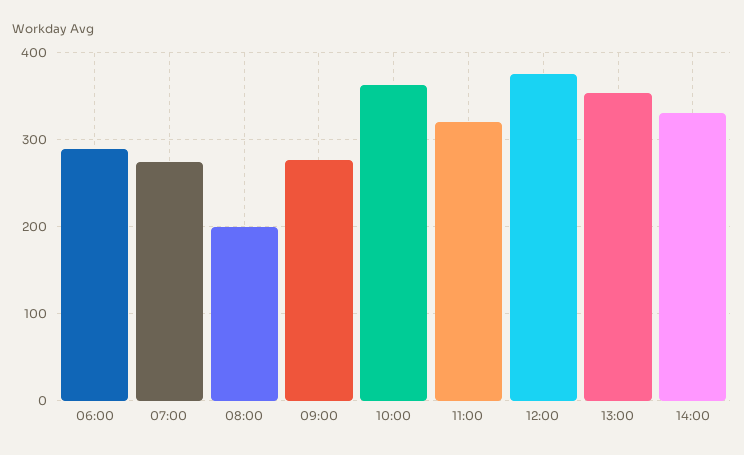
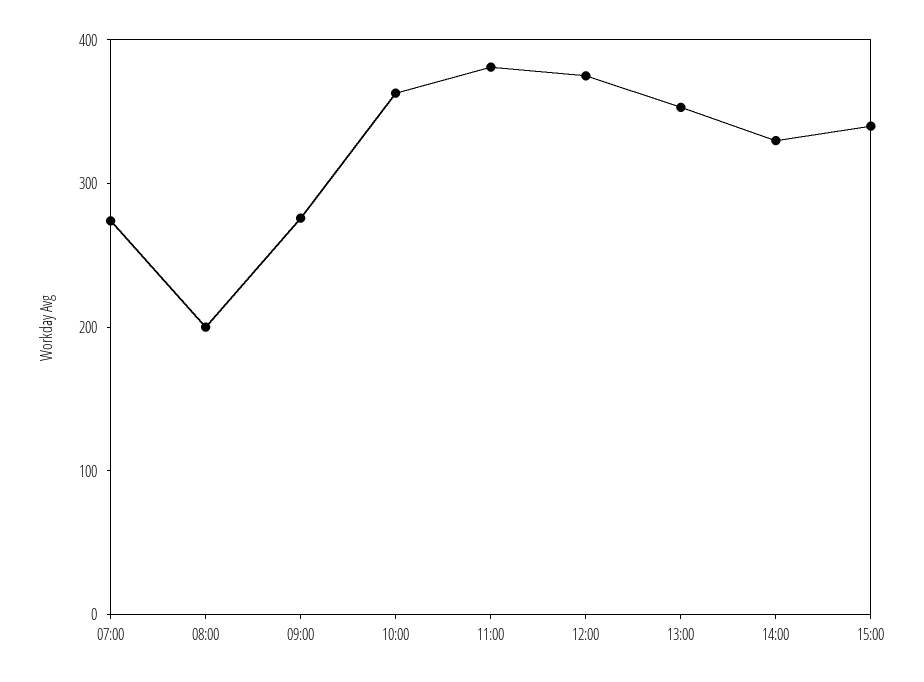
06:00: 290 -> none
11:00: 320 -> 380
15:00: none -> 340

